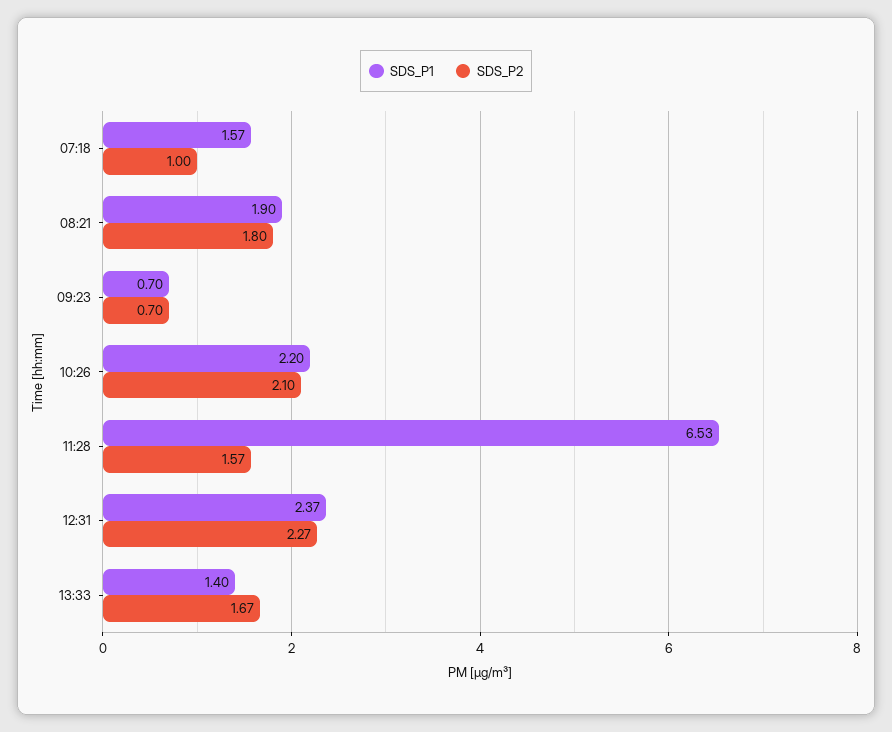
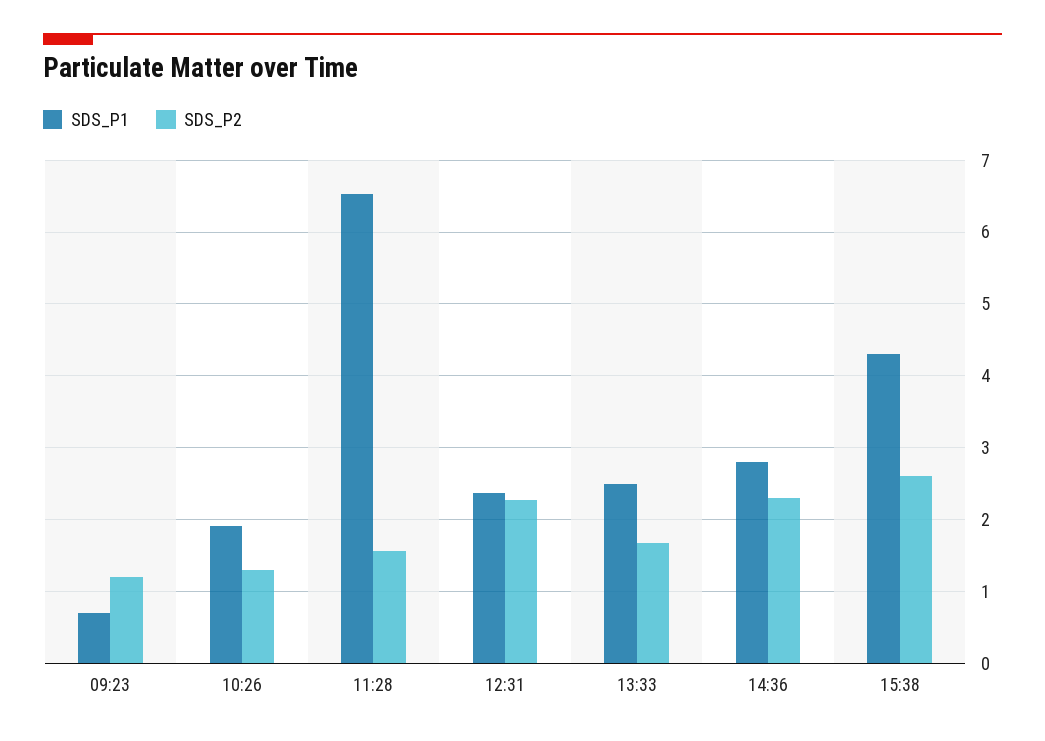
SDS_P1, 07:18: 1.57 -> none
SDS_P2, 07:18: 1 -> none
SDS_P1, 08:21: 1.9 -> none
SDS_P2, 08:21: 1.8 -> none
SDS_P2, 09:23: 0.7 -> 1.2
SDS_P1, 10:26: 2.2 -> 1.9
SDS_P2, 10:26: 2.1 -> 1.3
SDS_P1, 13:33: 1.4 -> 2.5
SDS_P1, 14:36: none -> 2.8
SDS_P2, 14:36: none -> 2.3
SDS_P1, 15:38: none -> 4.3
SDS_P2, 15:38: none -> 2.6

